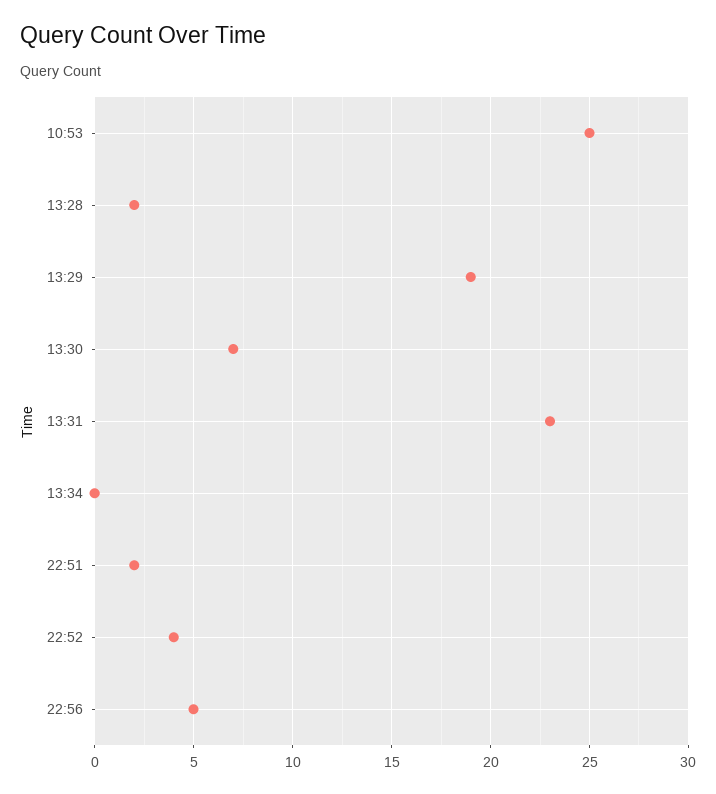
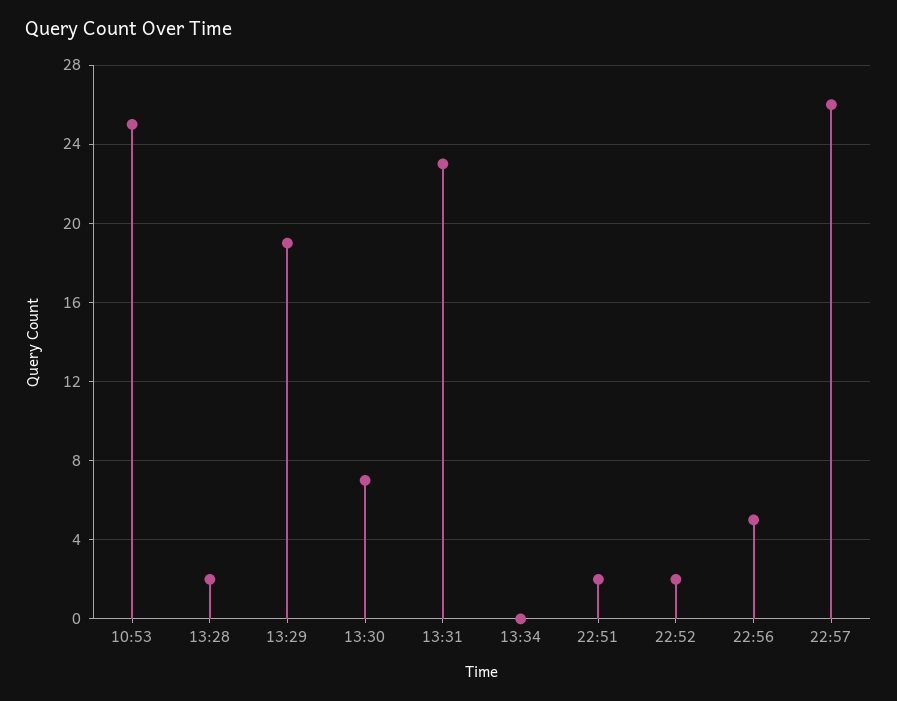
22:52: 4 -> 2
22:57: none -> 26

